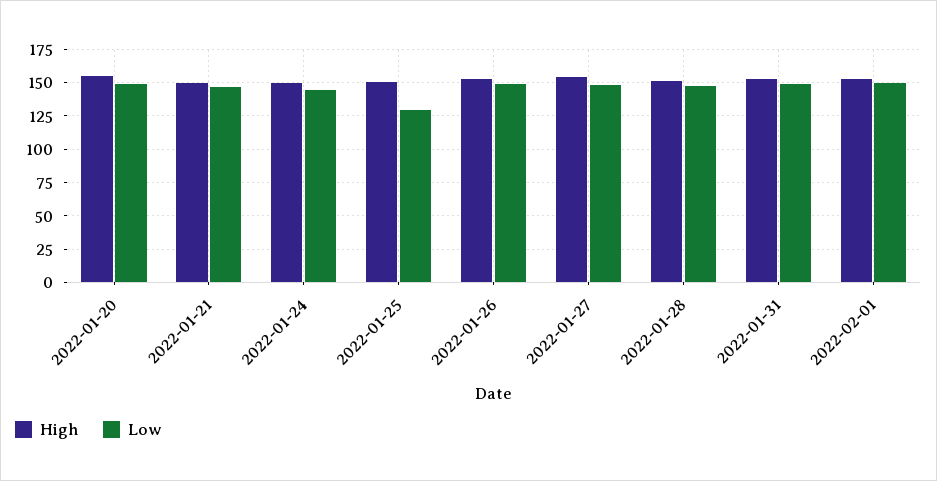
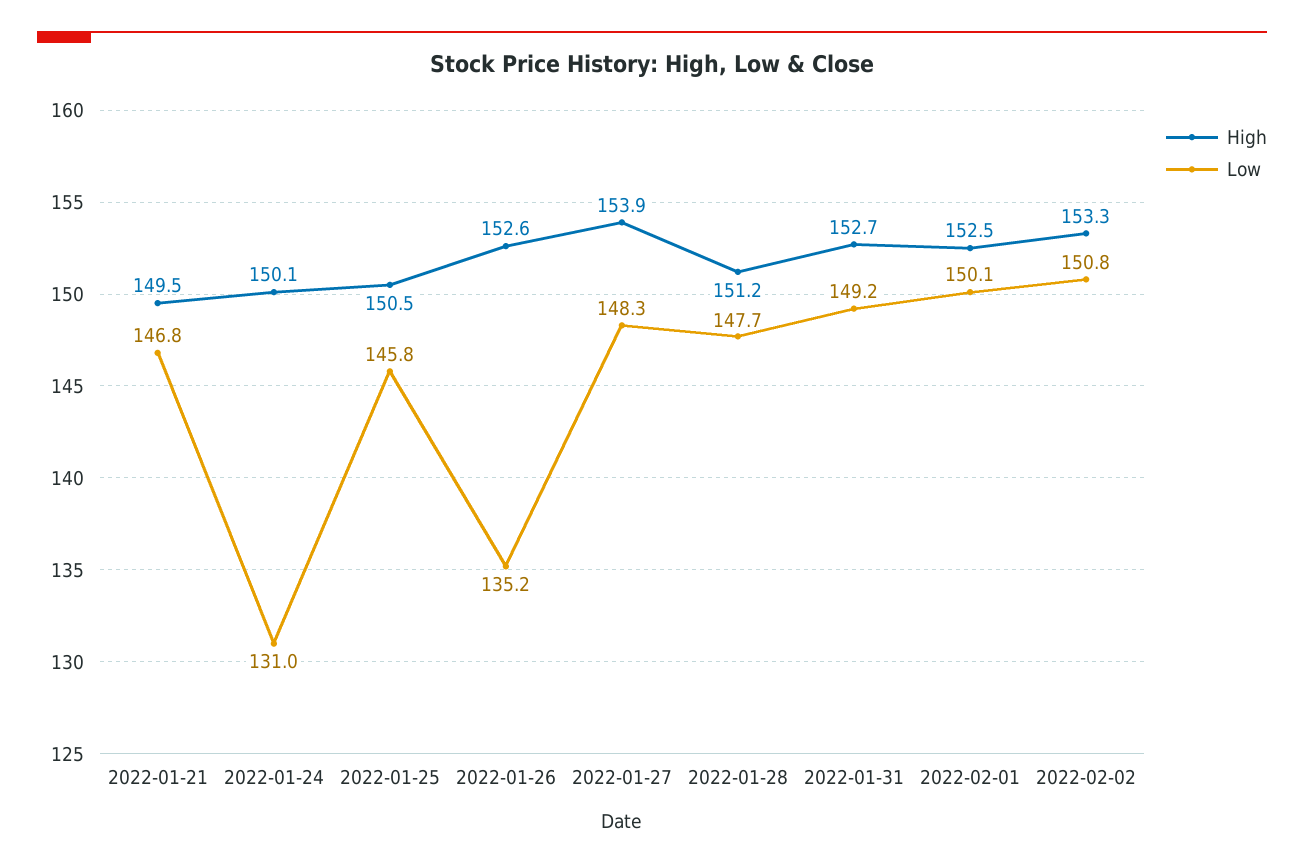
High, 2022-01-20: 155 -> none
Low, 2022-01-20: 150 -> none
Low, 2022-01-24: 145 -> 131
Low, 2022-01-25: 130 -> 145.8
Low, 2022-01-26: 150 -> 135.2
High, 2022-02-02: none -> 153.3
Low, 2022-02-02: none -> 150.8

